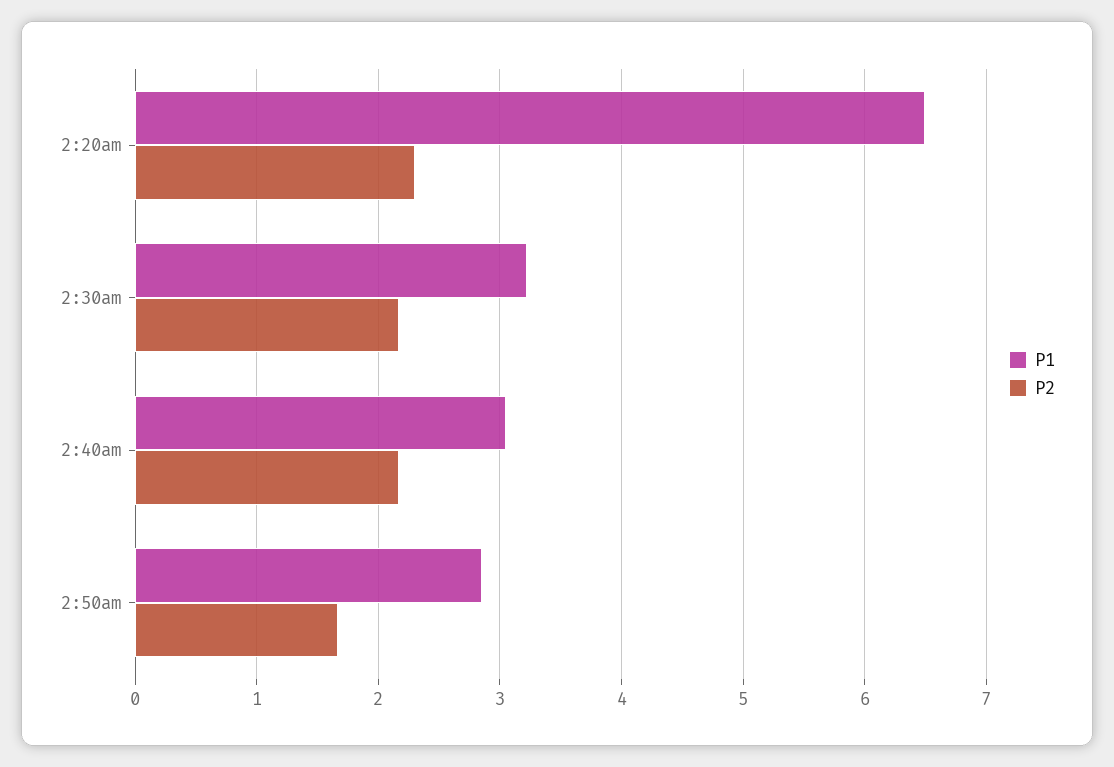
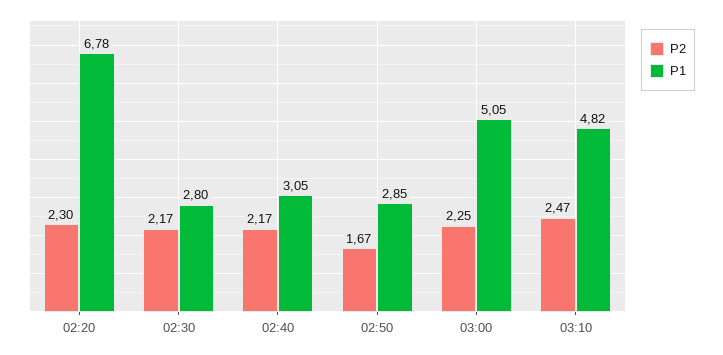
P1, 2:20am: 6.5 -> 6.78
P1, 2:30am: 3.2 -> 2.8
P2, 03:00: none -> 2.25
P1, 03:00: none -> 5.05
P2, 03:10: none -> 2.47
P1, 03:10: none -> 4.82

